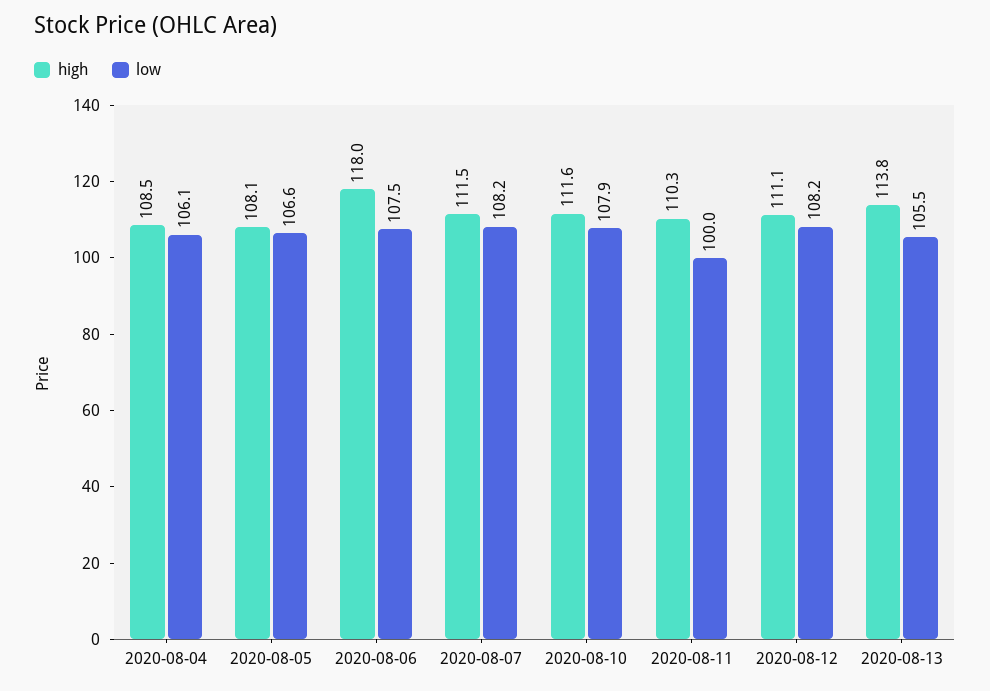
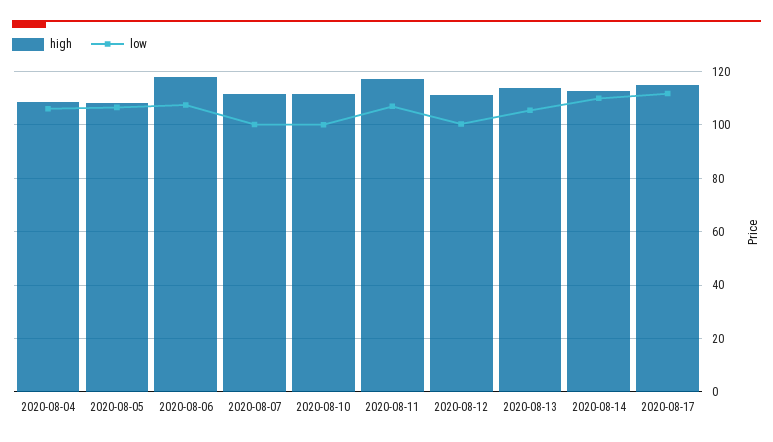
low, 2020-08-07: 108.2 -> 100
low, 2020-08-10: 107.9 -> 100
high, 2020-08-11: 110.3 -> 117.5
low, 2020-08-11: 100 -> 107.5
low, 2020-08-12: 108.2 -> 100
high, 2020-08-14: none -> 112.5
low, 2020-08-14: none -> 110
high, 2020-08-17: none -> 115
low, 2020-08-17: none -> 112.5

